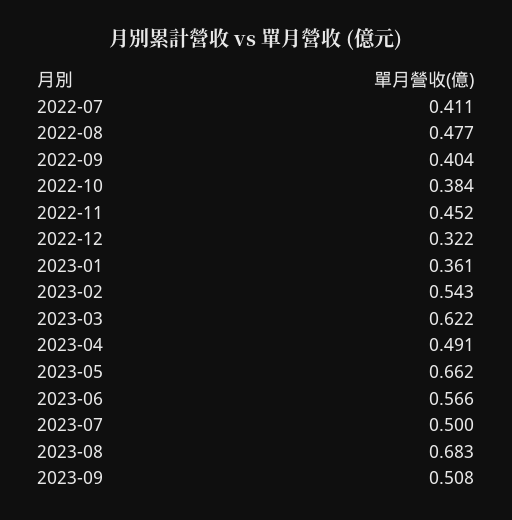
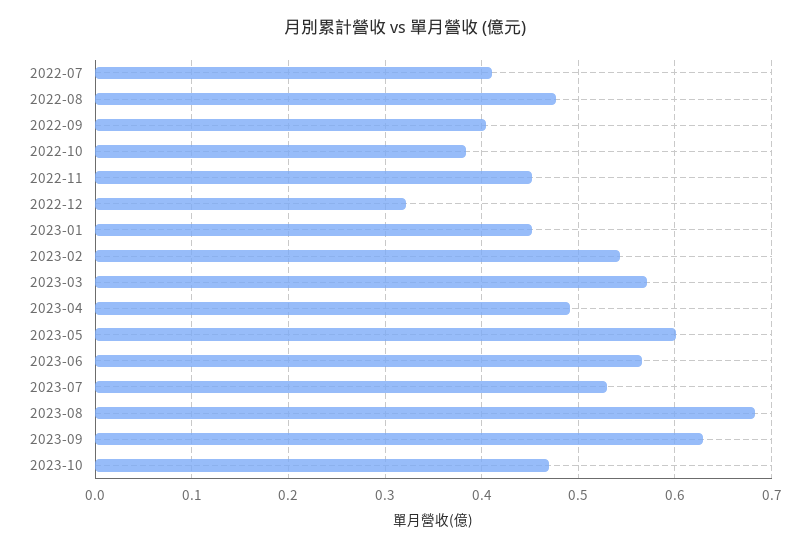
2023-01: 0.361 -> 0.45
2023-03: 0.622 -> 0.57
2023-05: 0.662 -> 0.6
2023-07: 0.5 -> 0.53
2023-09: 0.508 -> 0.63
2023-10: none -> 0.47

